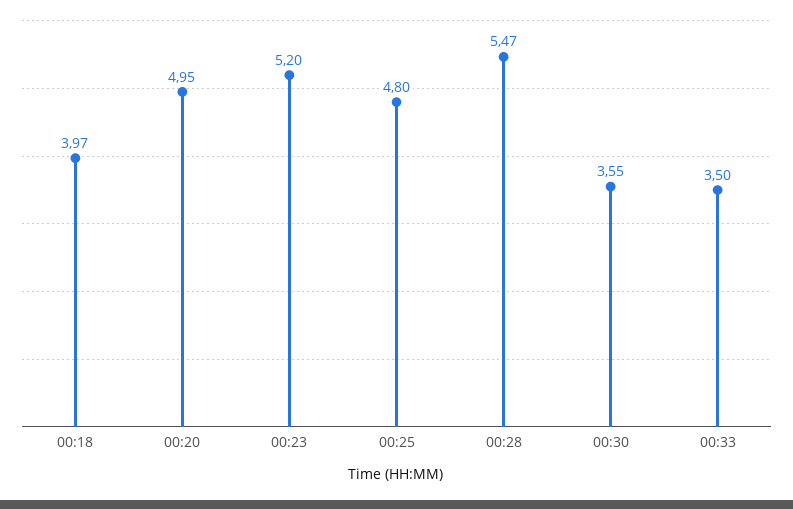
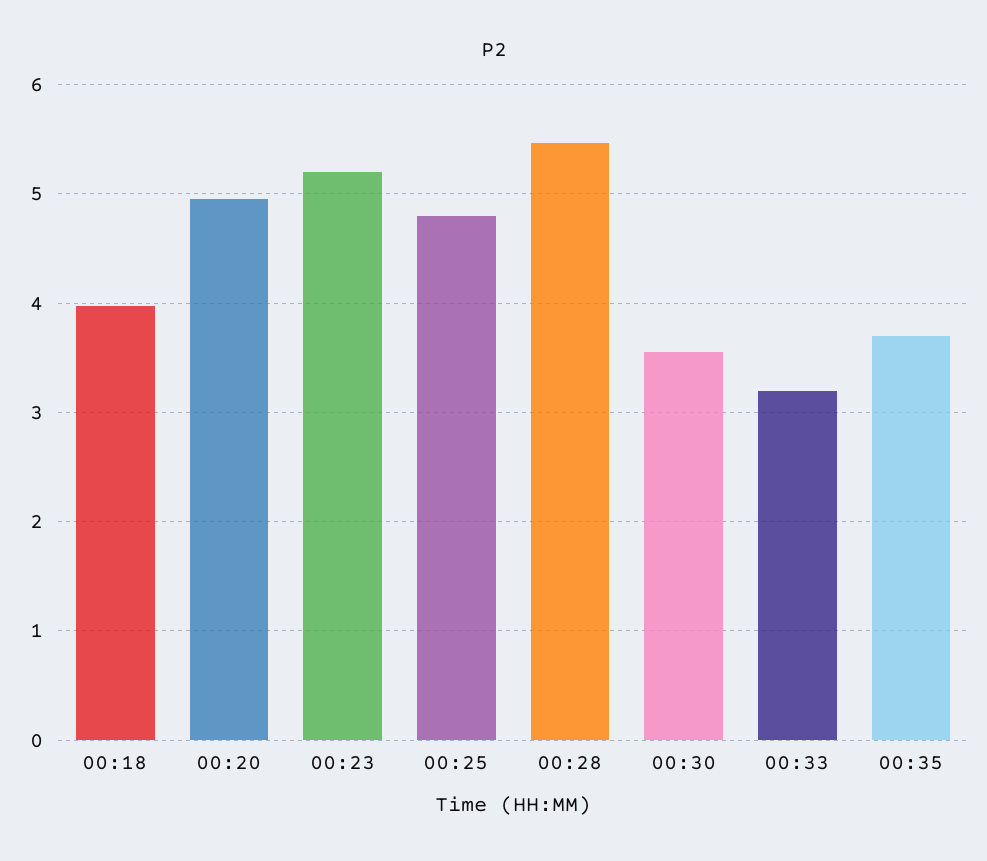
00:33: 3.5 -> 3.2
00:35: none -> 3.7

